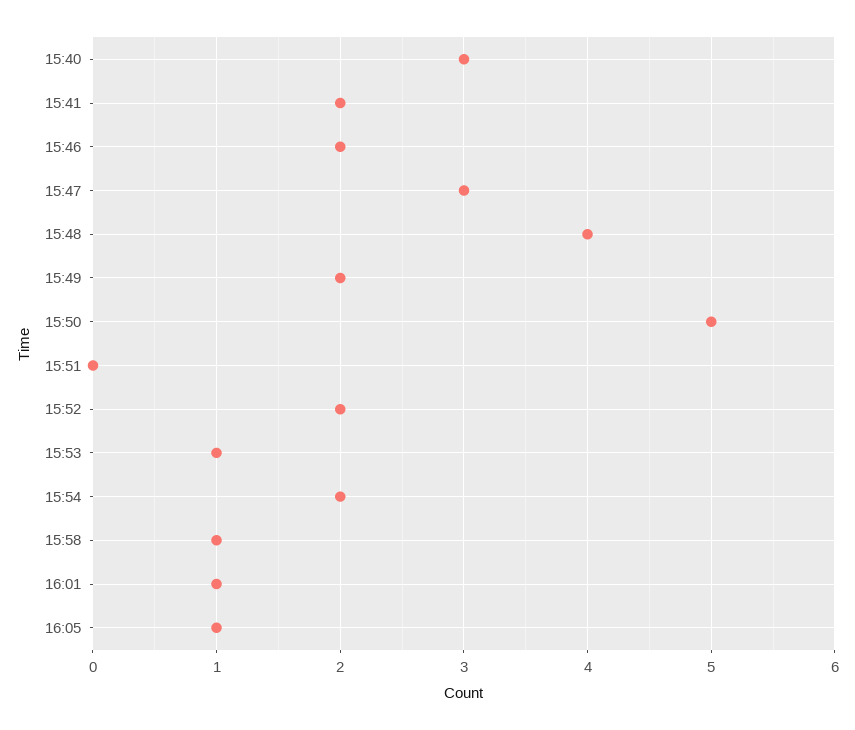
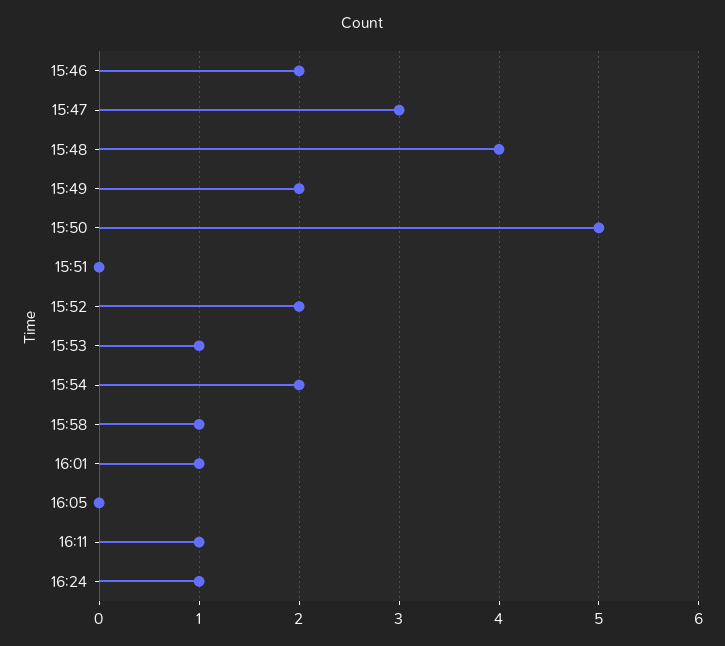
15:40: 3 -> none
15:41: 2 -> none
16:05: 1 -> 0
16:11: none -> 1
16:24: none -> 1

